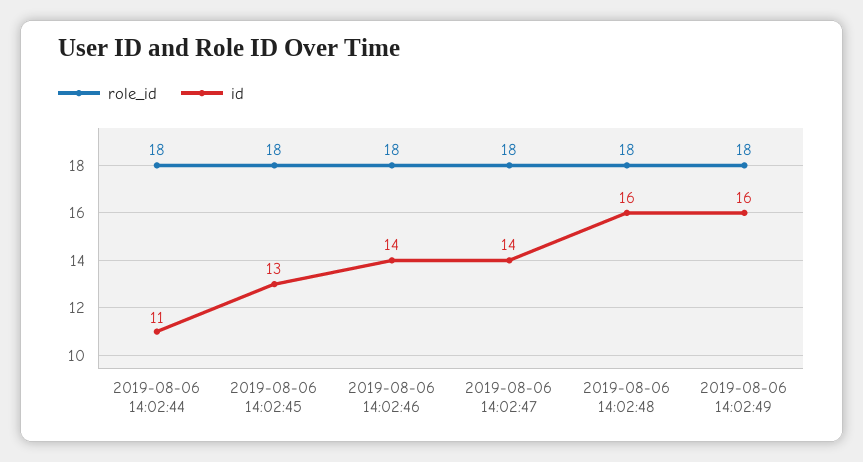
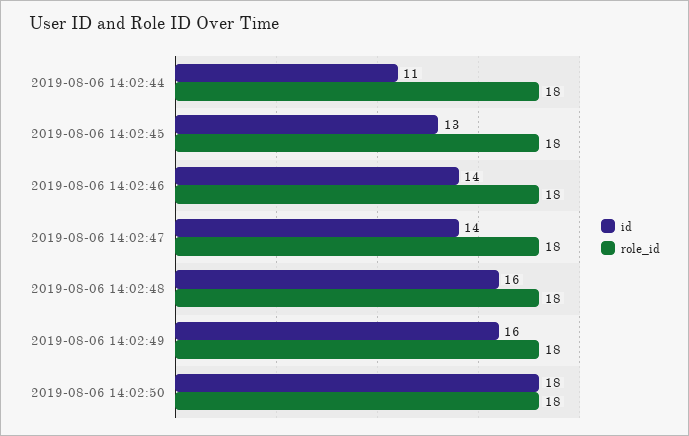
id, 2019-08-06 14:02:50: none -> 18
role_id, 2019-08-06 14:02:50: none -> 18

